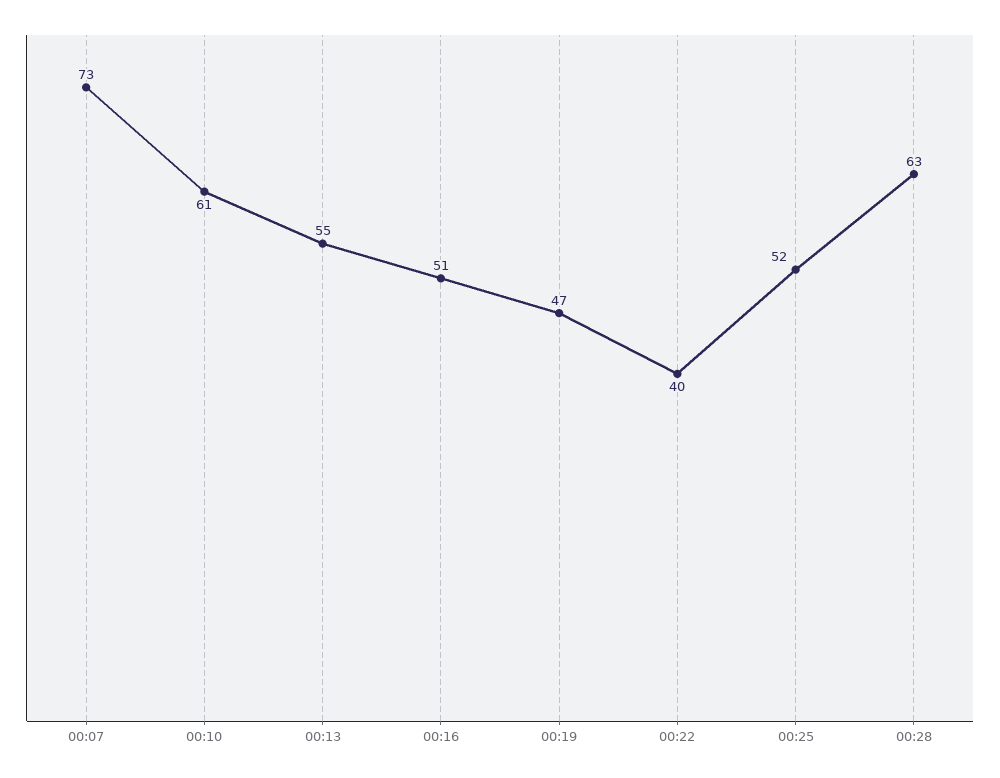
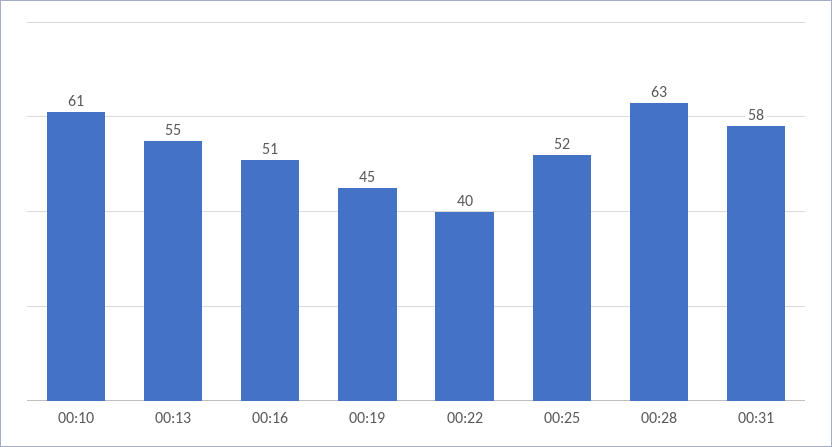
00:07: 73 -> none
00:19: 47 -> 45
00:31: none -> 58

